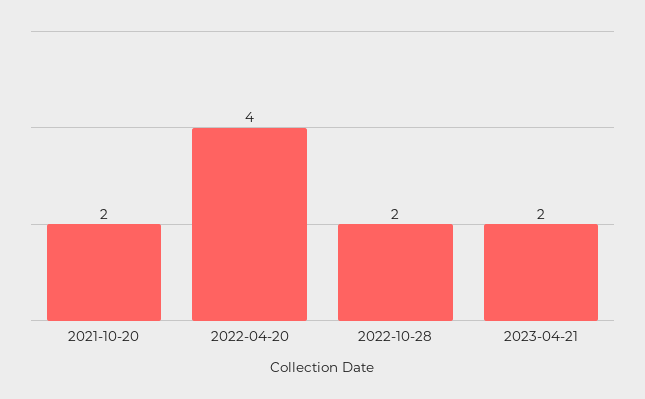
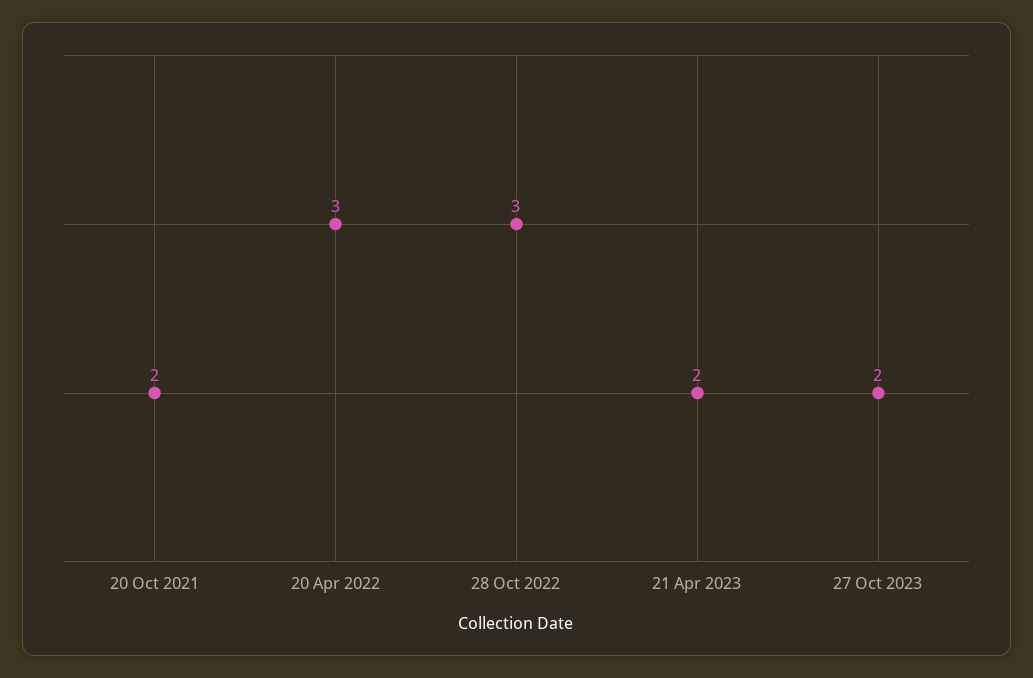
2022-04-20: 4 -> 3
2022-10-28: 2 -> 3
27 Oct 2023: none -> 2

